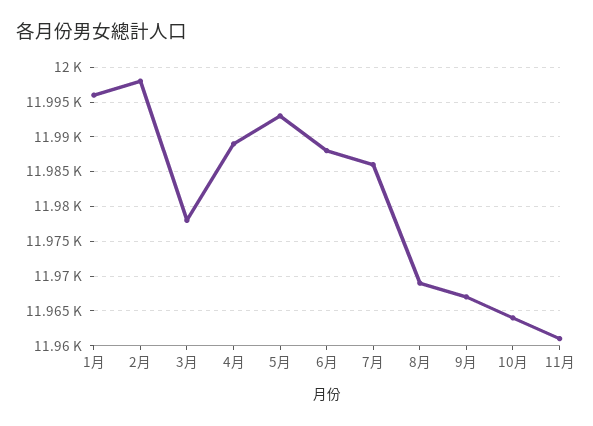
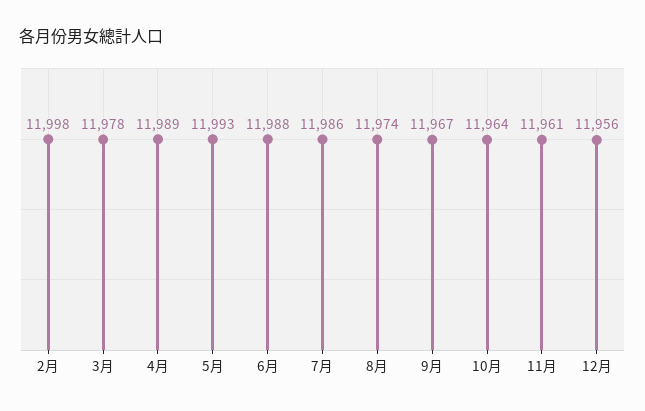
1月: 11996 -> none
8月: 11969 -> 11974
12月: none -> 11956

